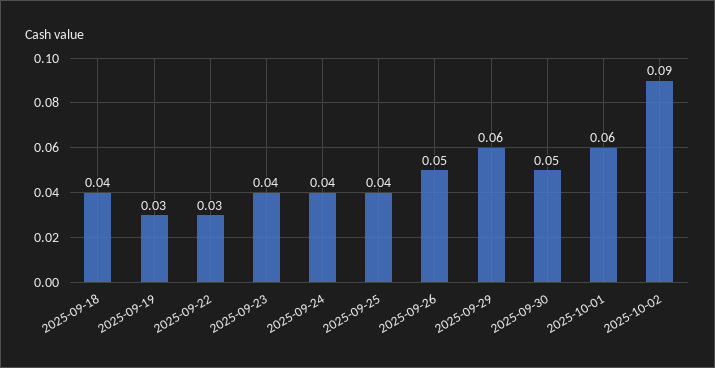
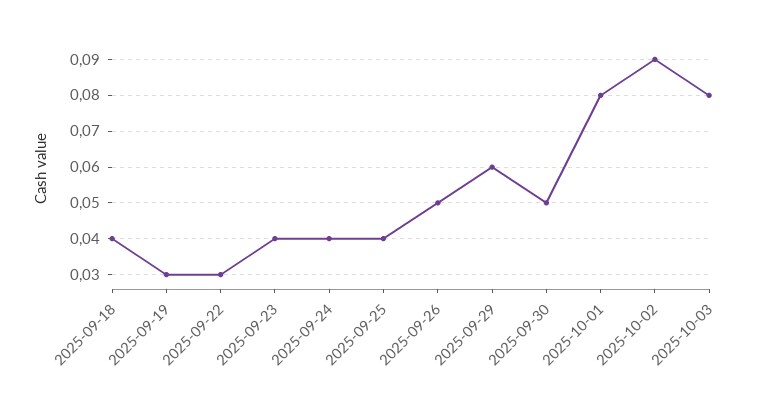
2025-10-01: 0.06 -> 0.08
2025-10-03: none -> 0.08

